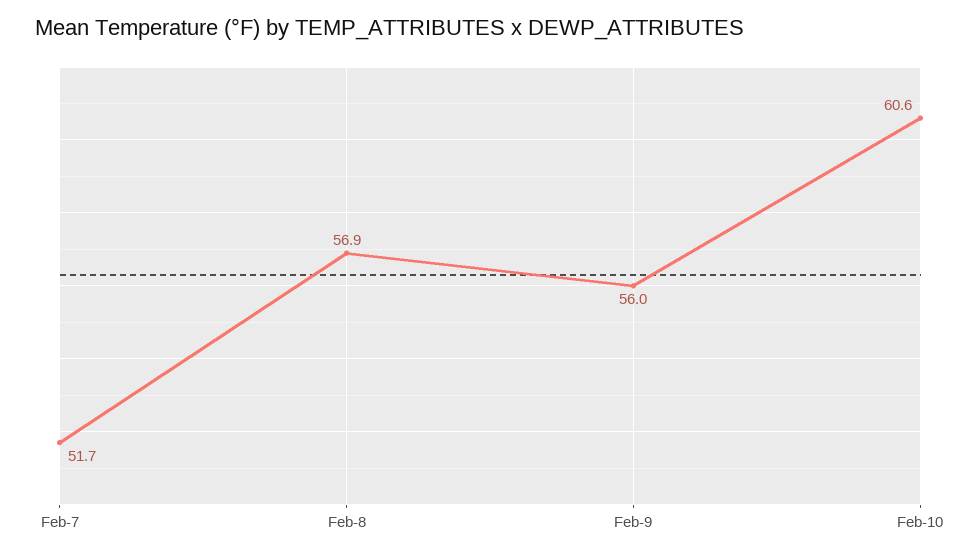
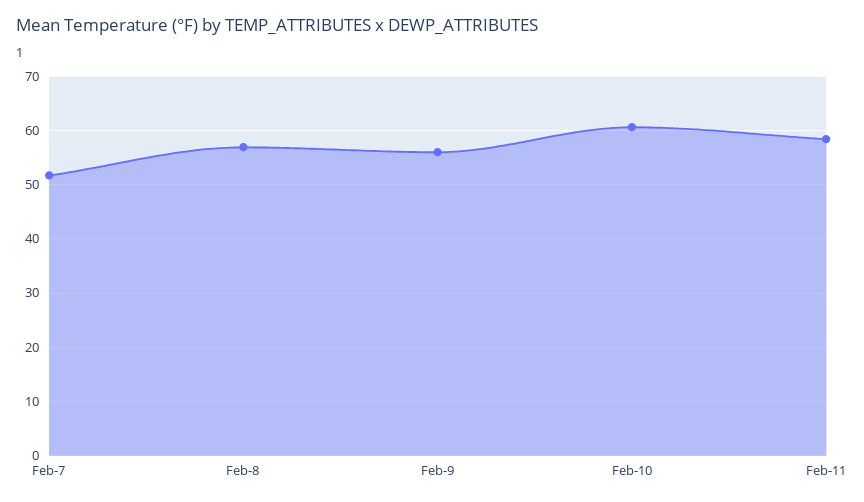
Feb-11: none -> 58

